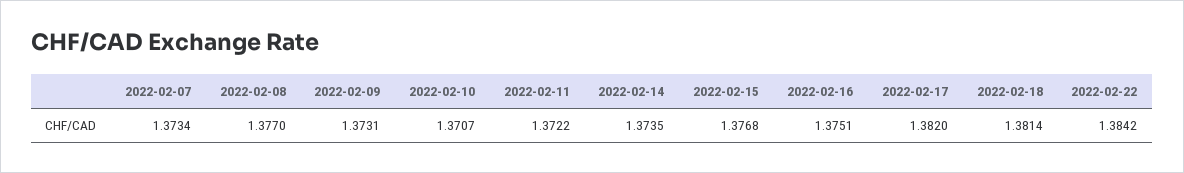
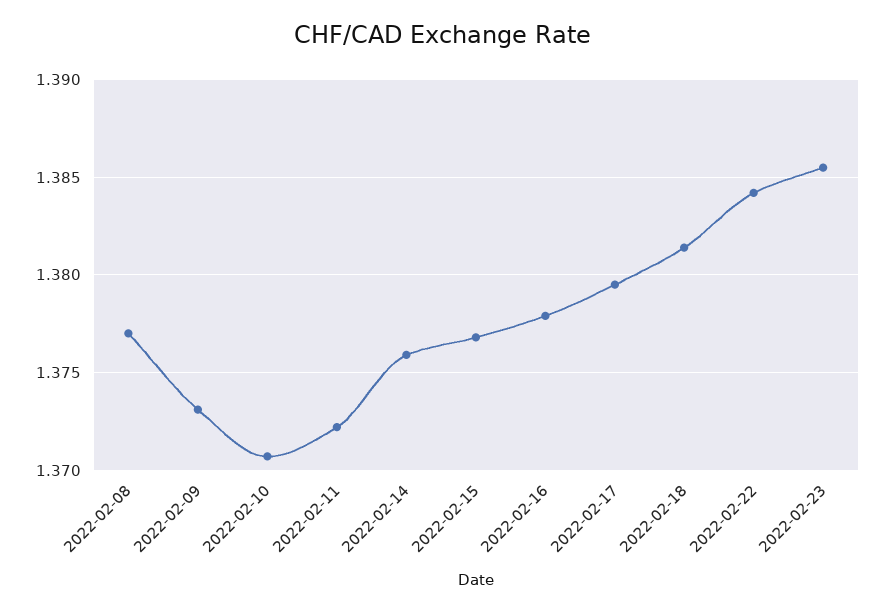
2022-02-07: 1.3734 -> none
2022-02-14: 1.3735 -> 1.376
2022-02-16: 1.3751 -> 1.378
2022-02-17: 1.382 -> 1.3795
2022-02-23: none -> 1.3855

